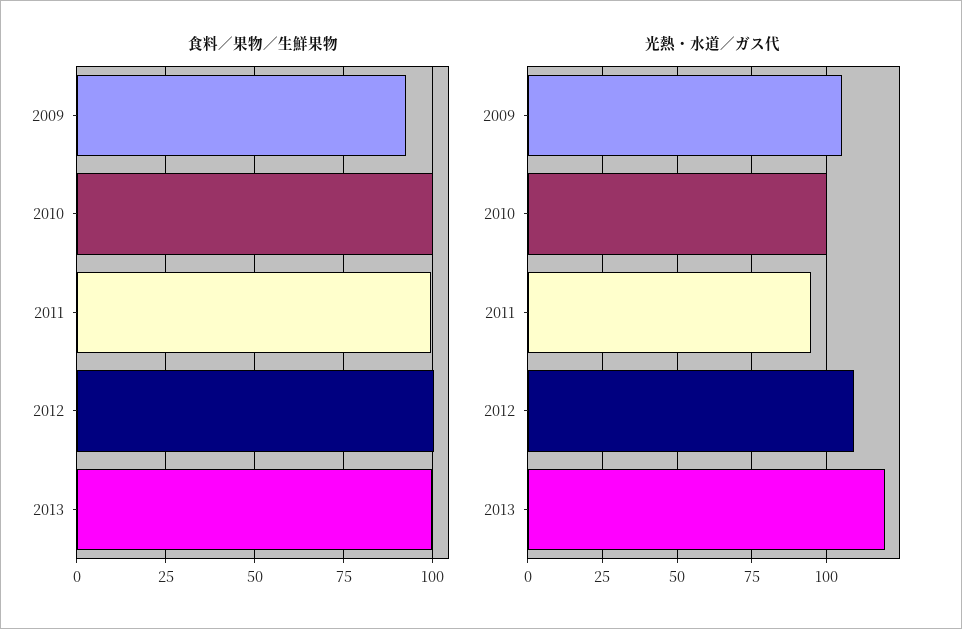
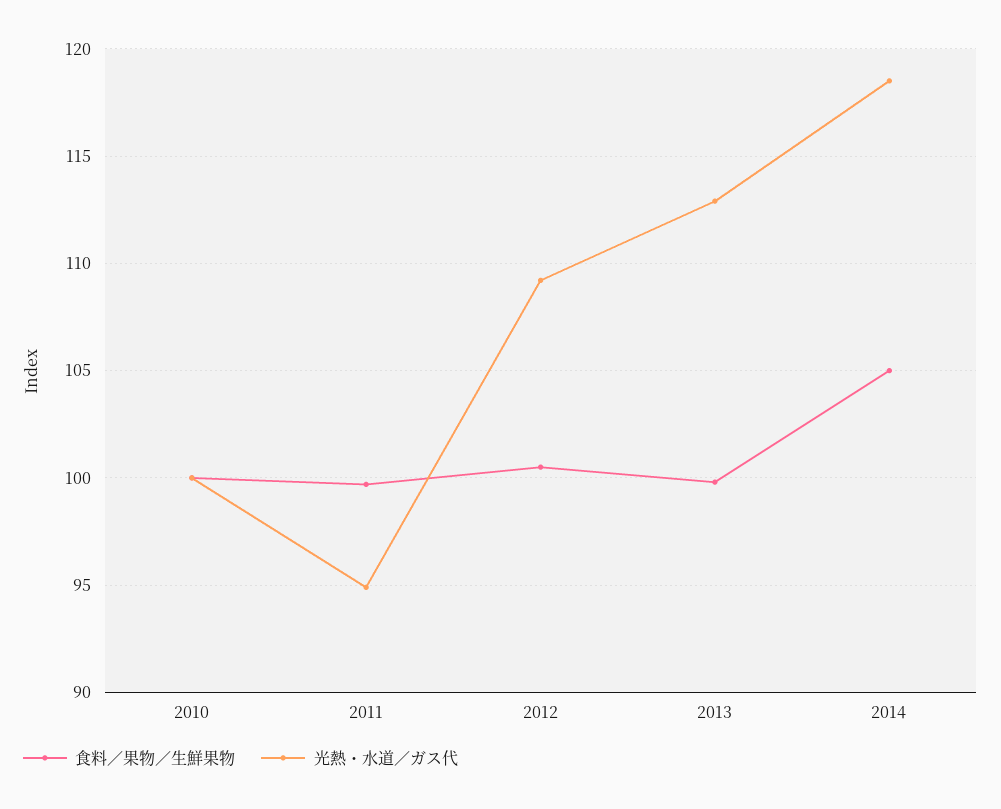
食料／果物／生鮮果物, 2009: 92.5 -> none
光熱・水道／ガス代, 2009: 105 -> none
光熱・水道／ガス代, 2013: 120 -> 113
食料／果物／生鮮果物, 2014: none -> 105
光熱・水道／ガス代, 2014: none -> 118.5

